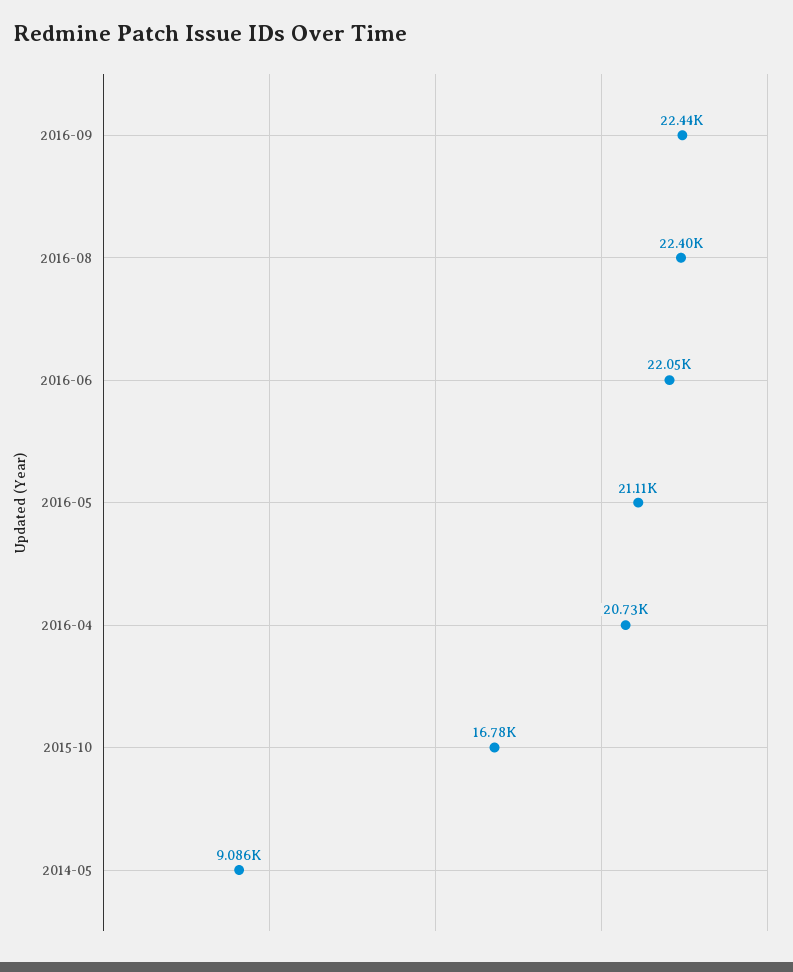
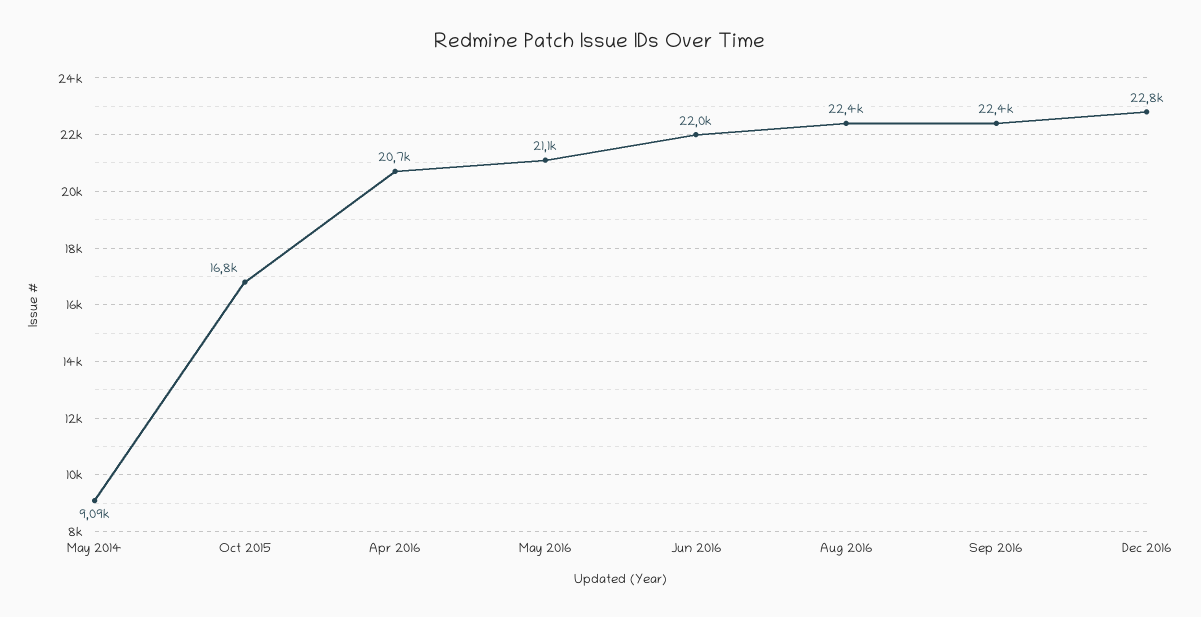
Dec 2016: none -> 22800

